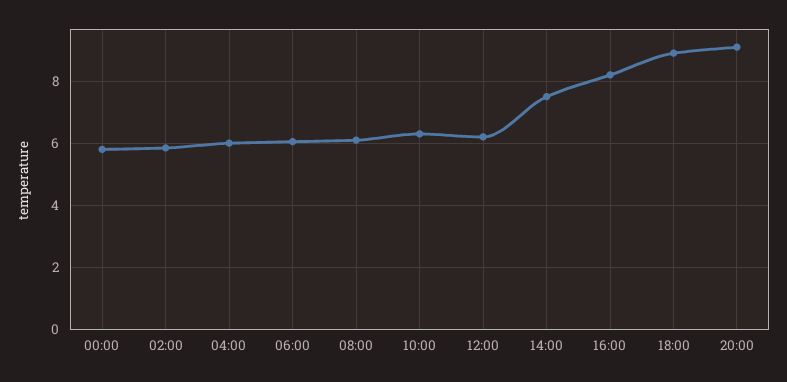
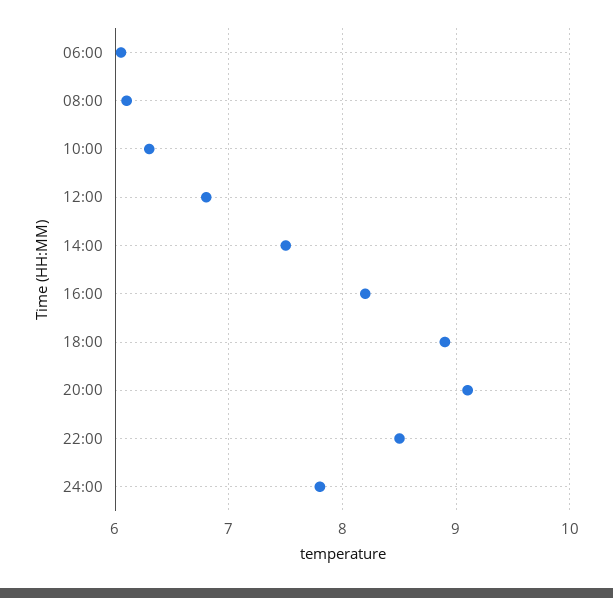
00:00: 5.8 -> none
02:00: 5.8 -> none
04:00: 6 -> none
12:00: 6.2 -> 6.8
22:00: none -> 8.5
24:00: none -> 7.8

